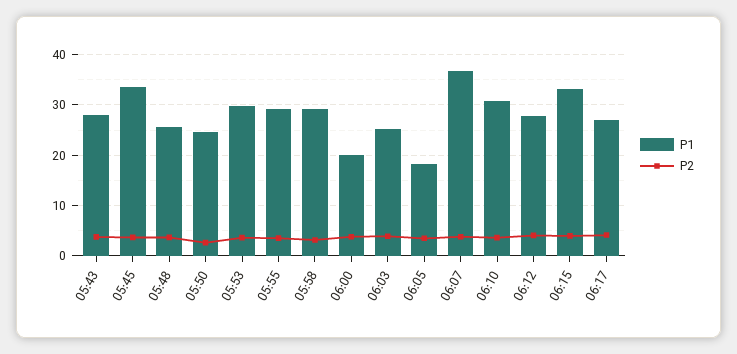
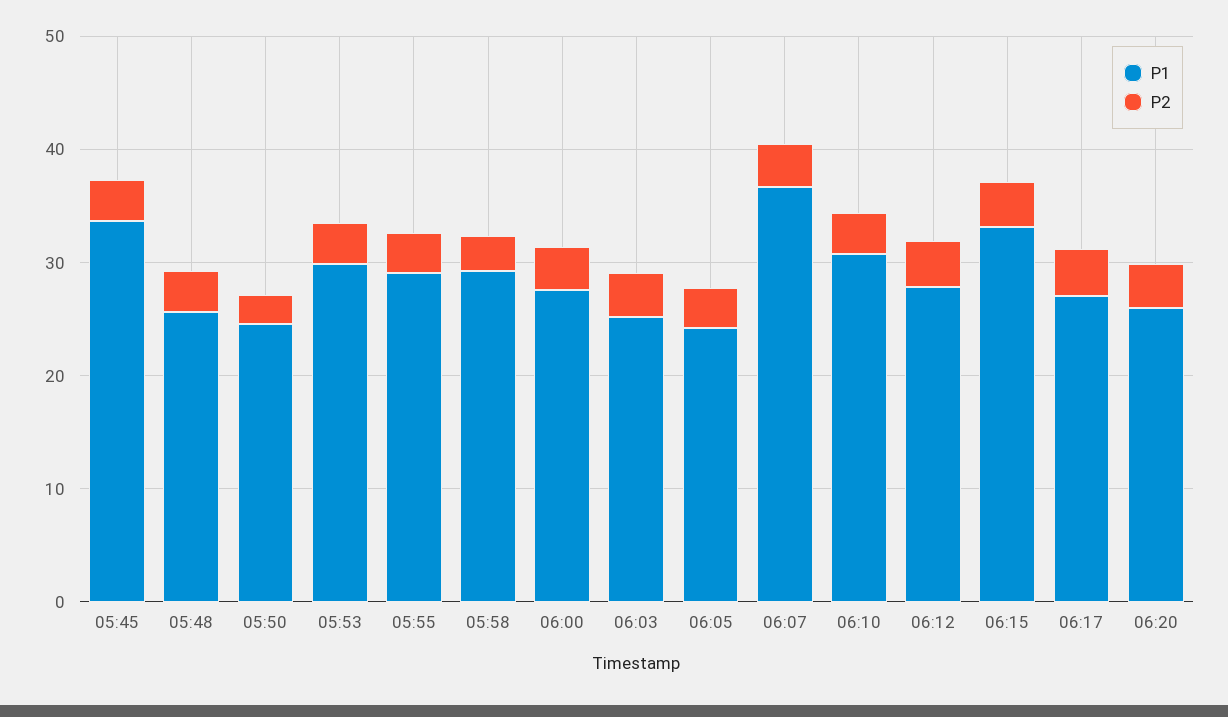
P1, 05:43: 28 -> none
P2, 05:43: 4 -> none
P1, 06:00: 20 -> 28
P1, 06:05: 18 -> 24
P1, 06:20: none -> 26
P2, 06:20: none -> 4

